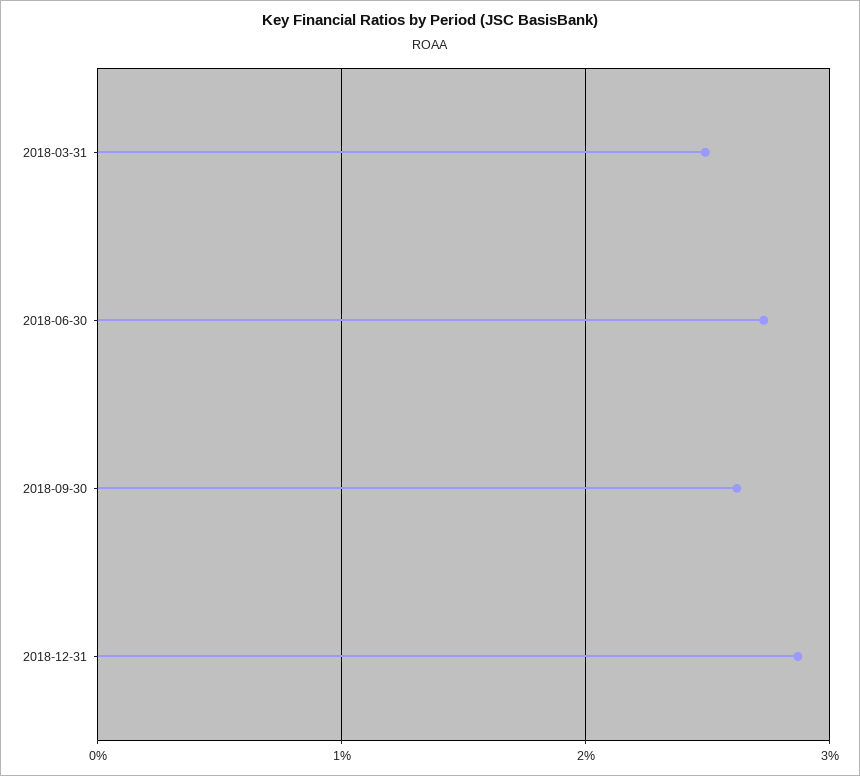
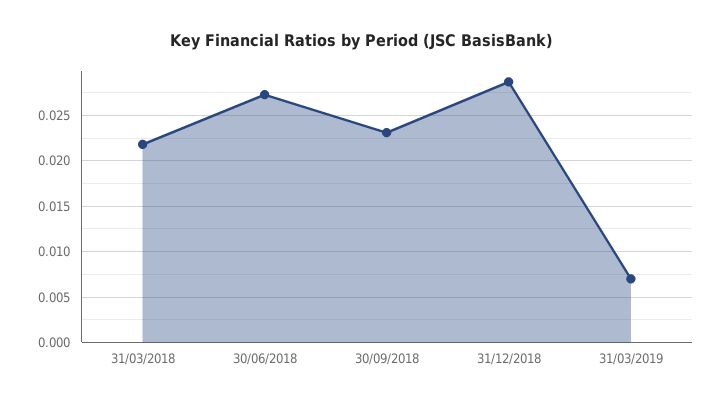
2018-03-31: 0.025 -> 0.022
2018-09-30: 0.026 -> 0.023
31/03/2019: none -> 0.007

